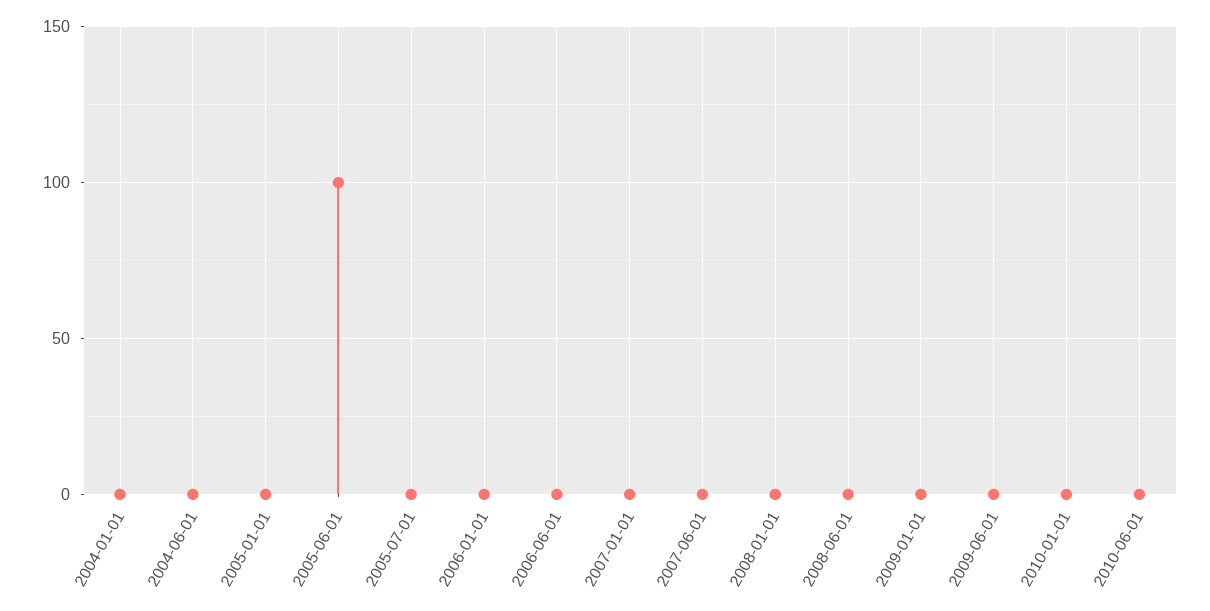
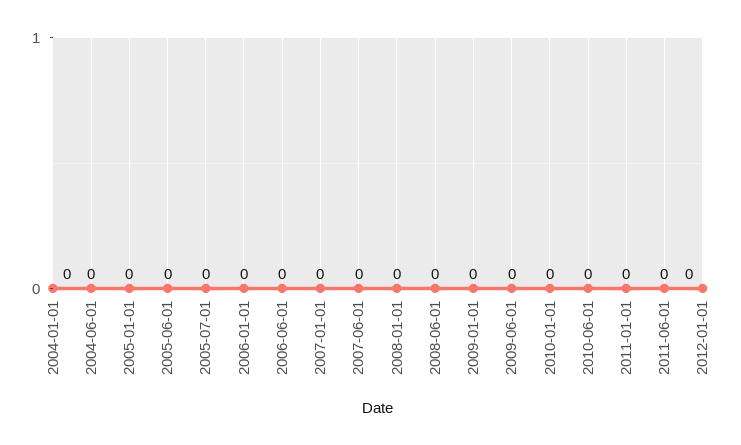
2005-06-01: 100 -> 0
2011-01-01: none -> 0
2011-06-01: none -> 0
2012-01-01: none -> 0

